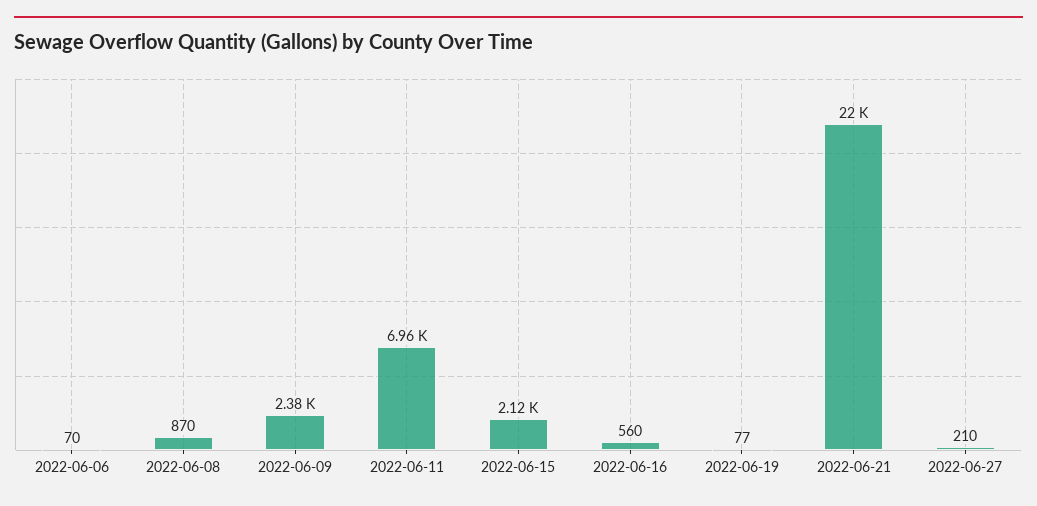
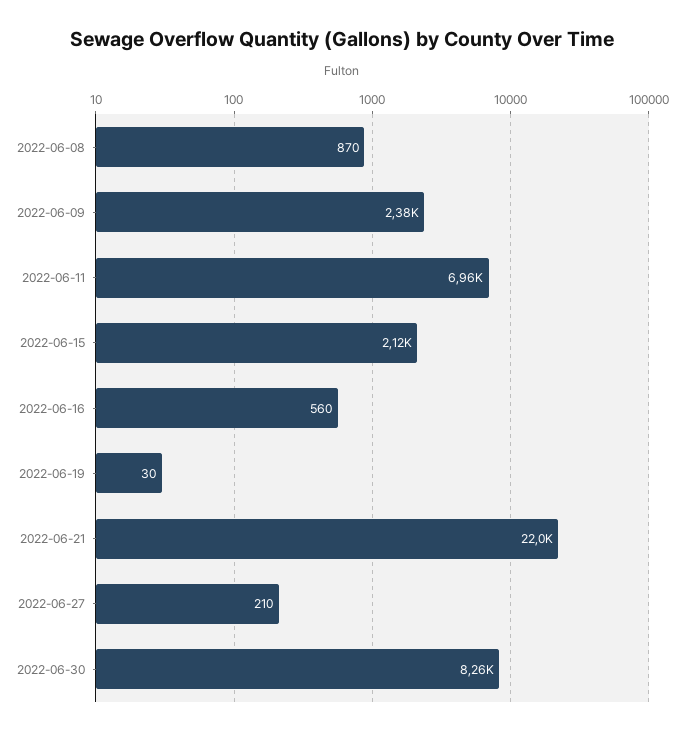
2022-06-06: 70 -> none
2022-06-19: 77 -> 30
2022-06-30: none -> 8260

